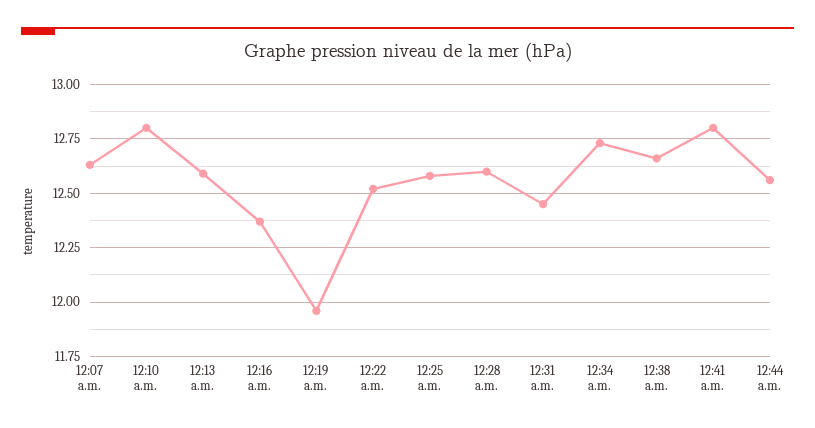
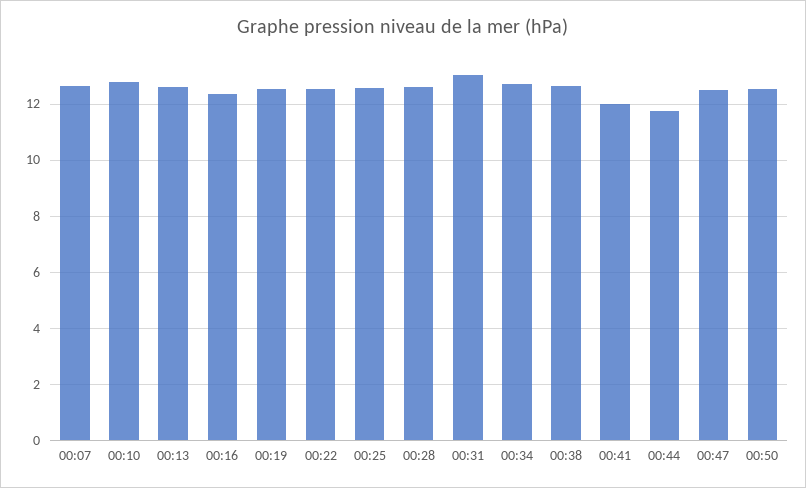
12:19 a.m.: 11.95 -> 12.5
12:31 a.m.: 12.45 -> 13
12:41 a.m.: 12.8 -> 12
12:44 a.m.: 12.55 -> 11.75
00:47: none -> 12.5
00:50: none -> 12.5

